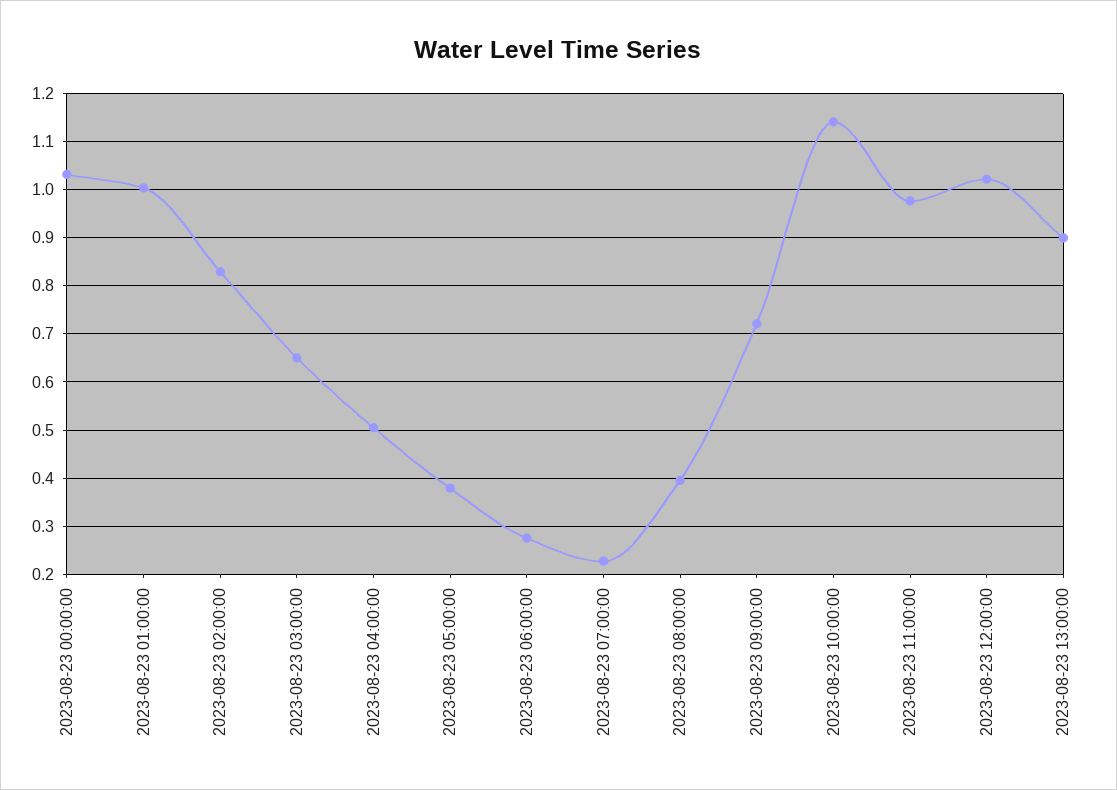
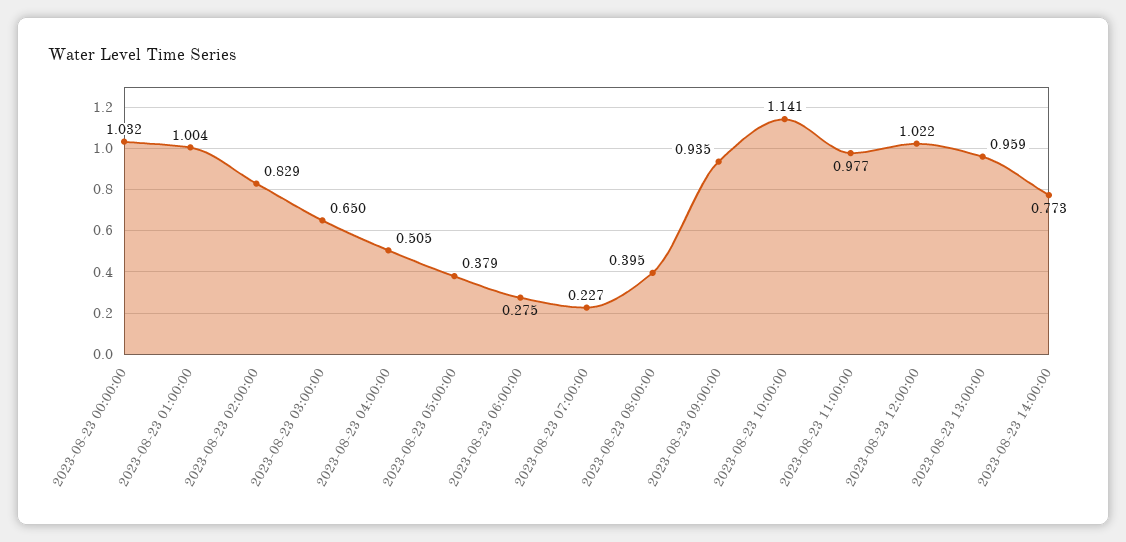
2023-08-23 09:00:00: 0.72 -> 0.935
2023-08-23 13:00:00: 0.9 -> 0.959
2023-08-23 14:00:00: none -> 0.773

